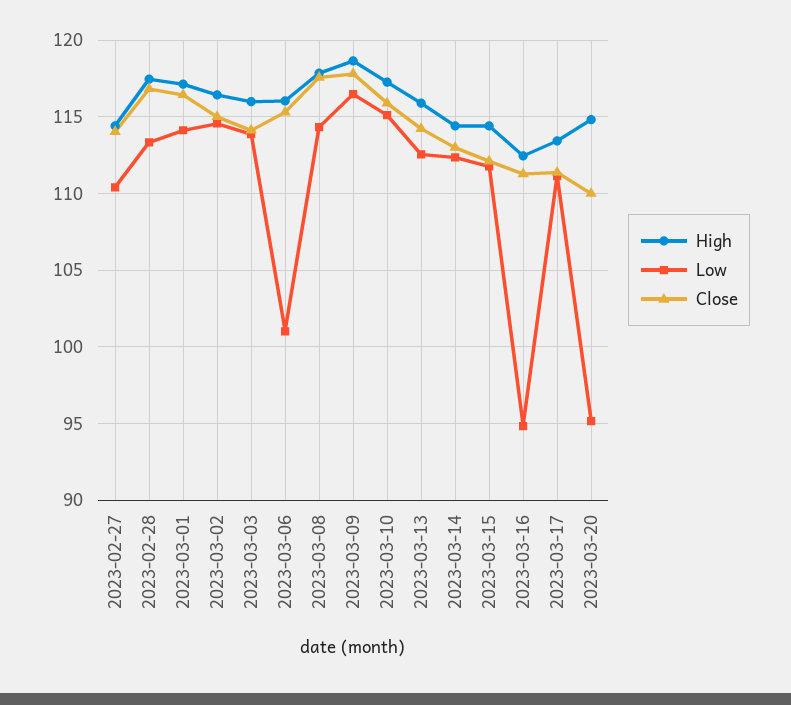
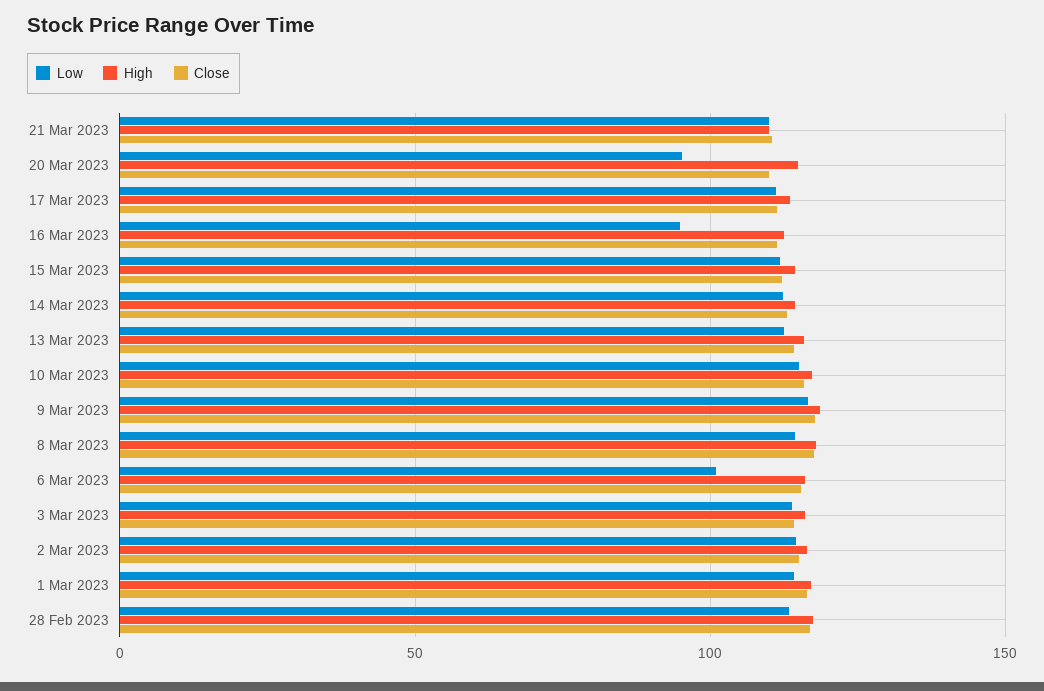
High, 2023-02-27: 114.5 -> none
Low, 2023-02-27: 110.5 -> none
Close, 2023-02-27: 114 -> none
Low, 21 Mar 2023: none -> 110
High, 21 Mar 2023: none -> 110
Close, 21 Mar 2023: none -> 110

